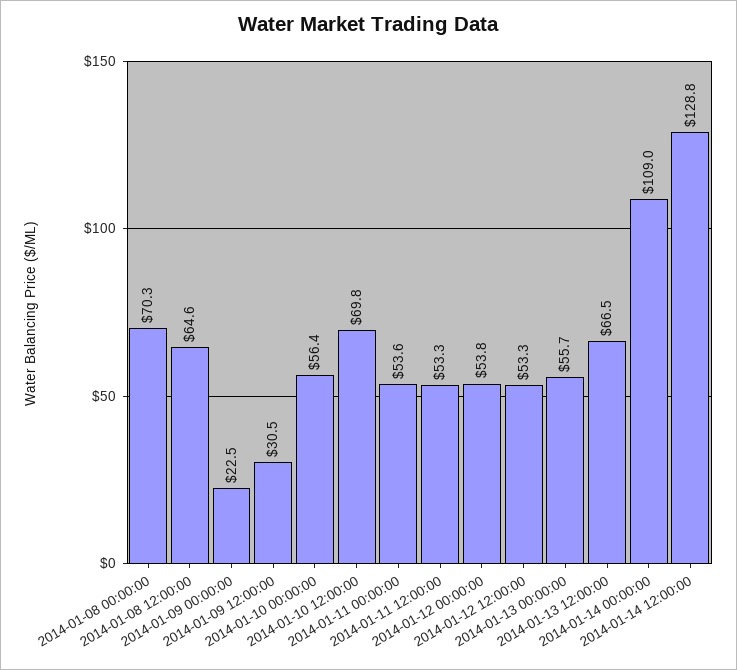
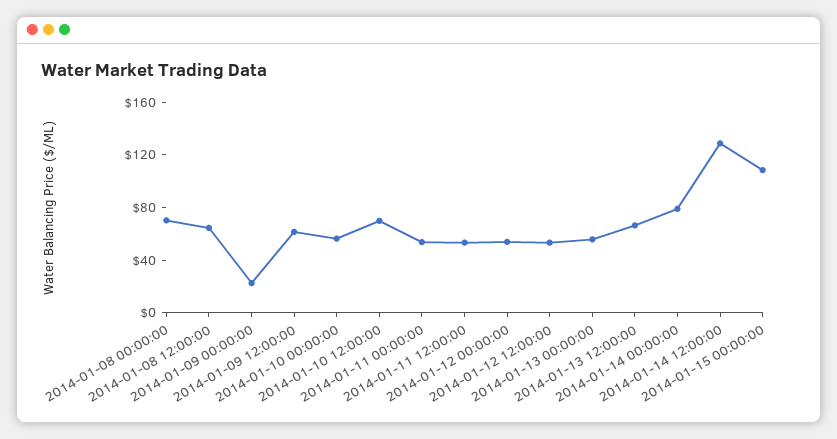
2014-01-09 12:00:00: 30.5 -> 60
2014-01-14 00:00:00: 109 -> 80
2014-01-15 00:00:00: none -> 110

